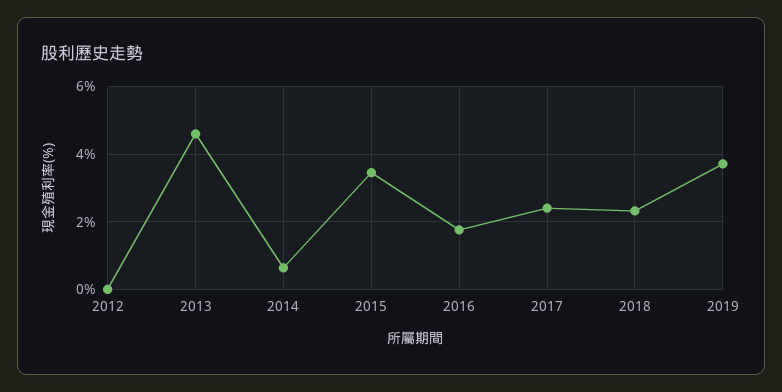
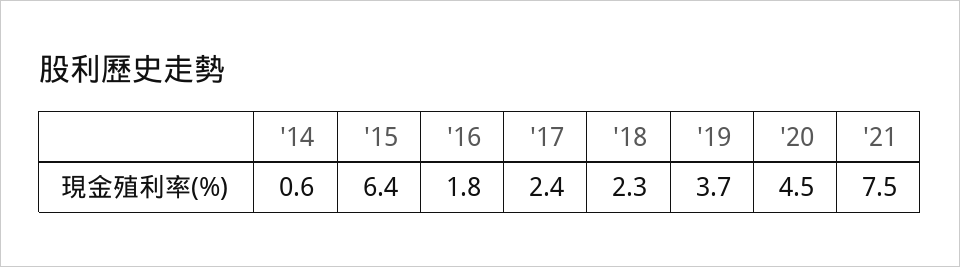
2012: 0 -> none
2013: 4.6 -> none
2015: 3.4 -> 6.4
'20: none -> 4.5
'21: none -> 7.5

